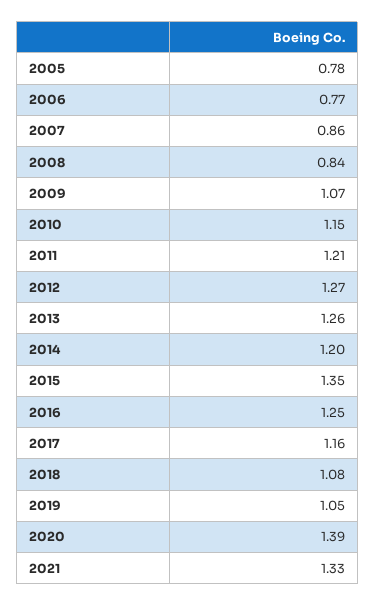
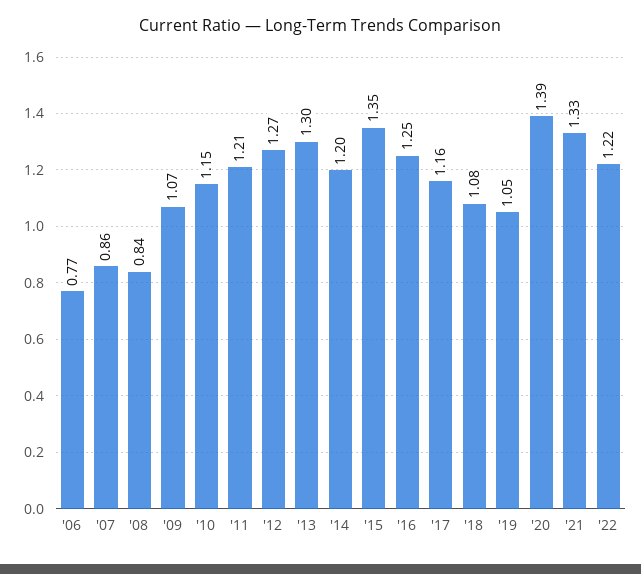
2005: 0.78 -> none
2013: 1.26 -> 1.3
'22: none -> 1.22

